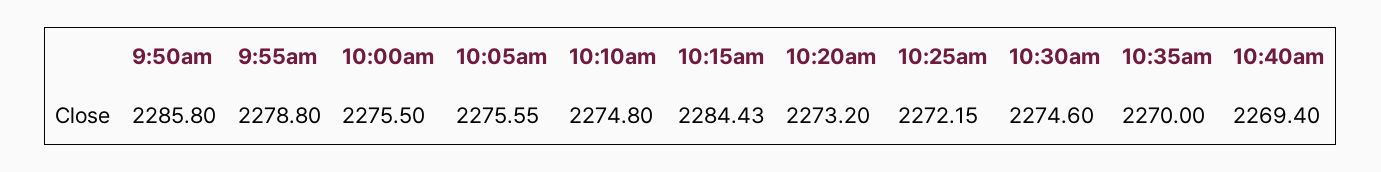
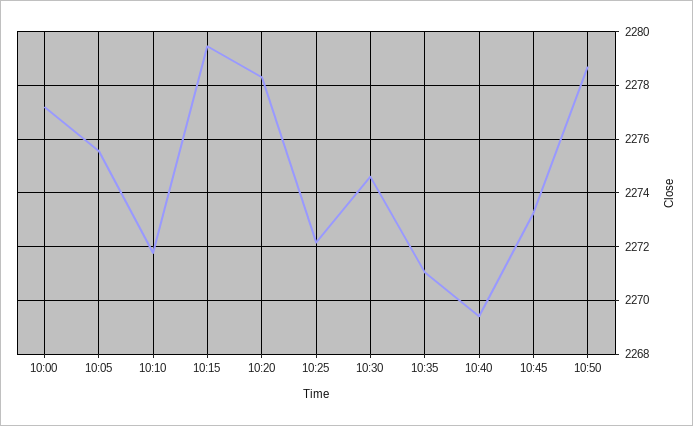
9:50am: 2285.8 -> none
9:55am: 2278.8 -> none
10:00am: 2275.5 -> 2277.25
10:10am: 2274.8 -> 2271.75
10:15am: 2284.43 -> 2279.5
10:20am: 2273.2 -> 2278.25
10:35am: 2270 -> 2271
10:45: none -> 2273.25
10:50: none -> 2278.75

